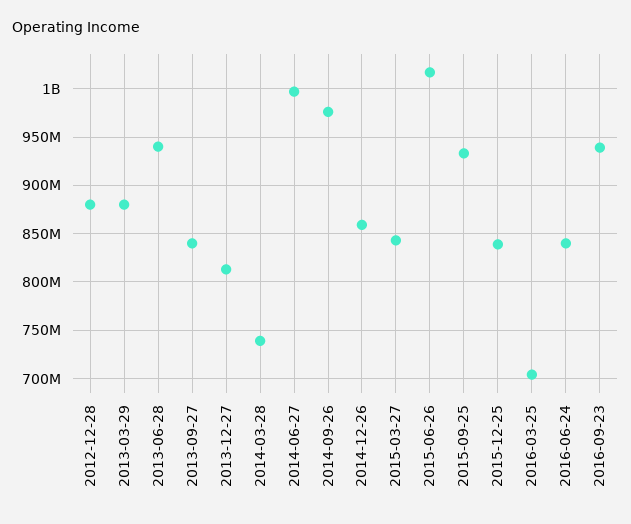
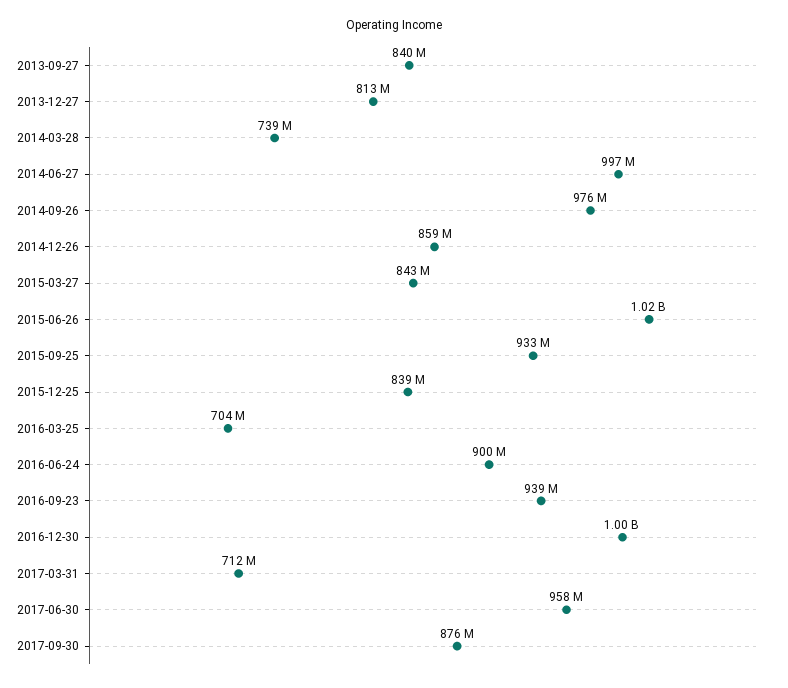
2012-12-28: 880000000 -> none
2013-03-29: 880000000 -> none
2013-06-28: 940000000 -> none
2016-06-24: 840000000 -> 900000000
2016-12-30: none -> 1000000000
2017-03-31: none -> 712000000
2017-06-30: none -> 958000000
2017-09-30: none -> 876000000

